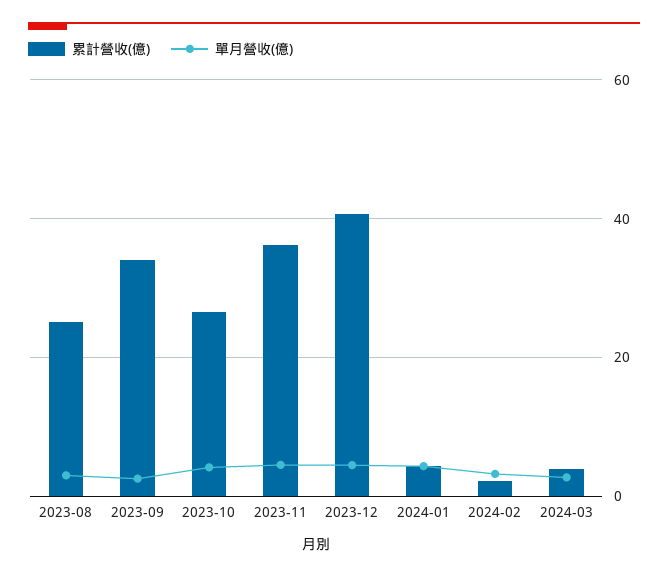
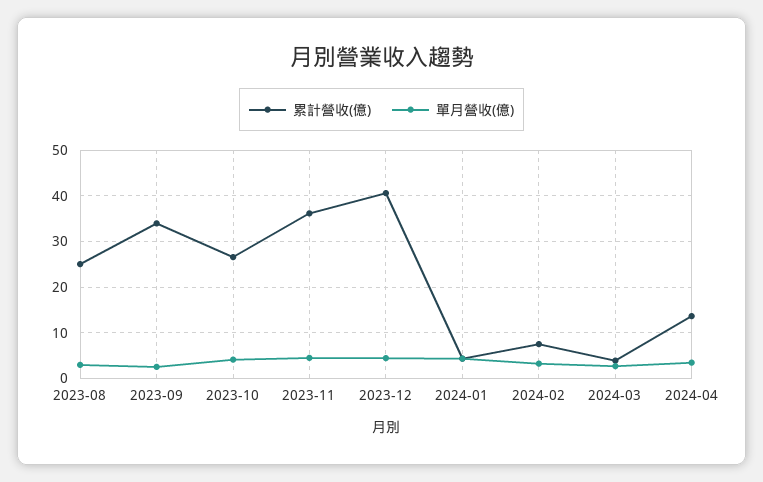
累計營收(億), 2024-02: 2 -> 8
累計營收(億), 2024-04: none -> 14
單月營收(億), 2024-04: none -> 4

